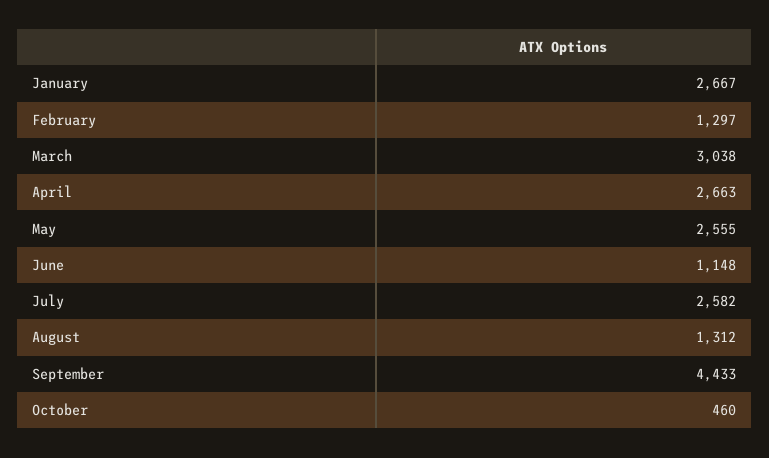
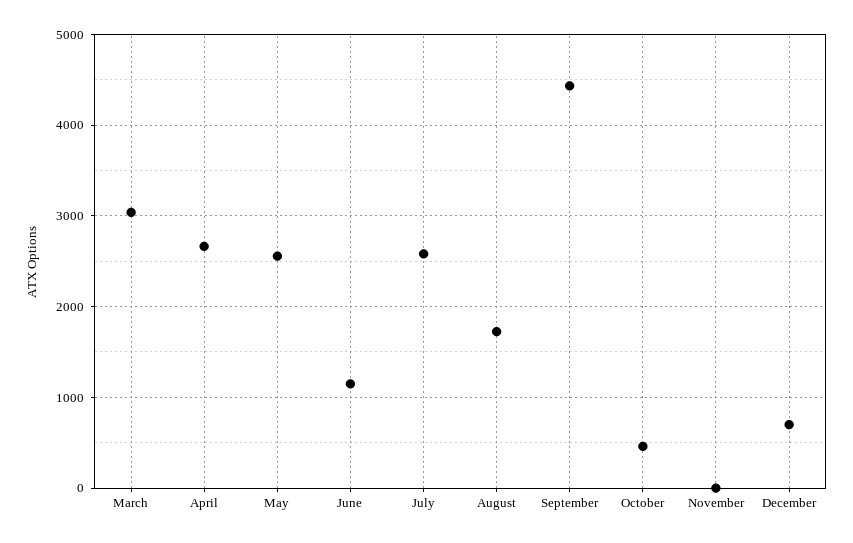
January: 2667 -> none
February: 1297 -> none
August: 1312 -> 1700
November: none -> 0
December: none -> 700

